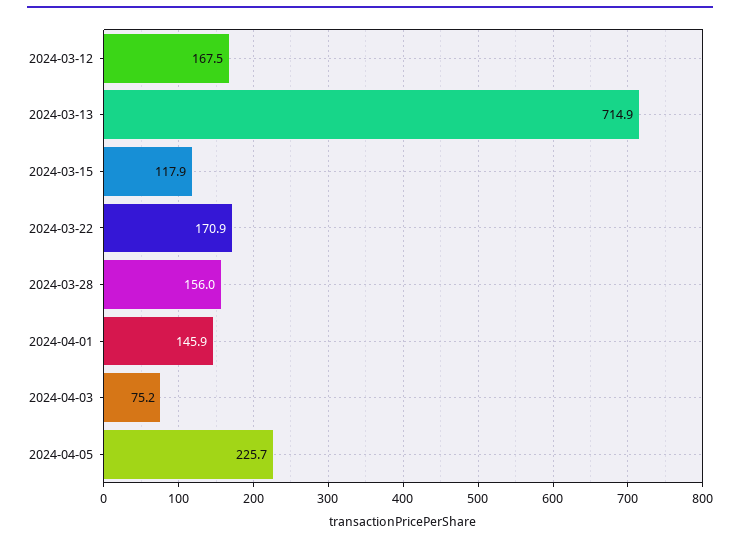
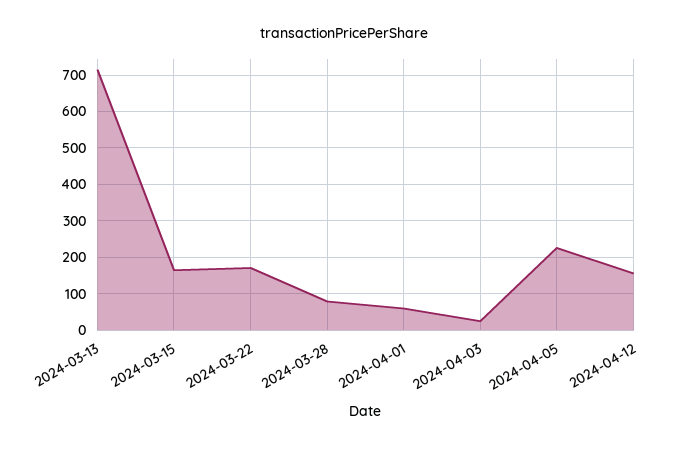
2024-03-12: 167.5 -> none
2024-03-15: 117.9 -> 160
2024-03-28: 156 -> 80
2024-04-01: 145.9 -> 60
2024-04-03: 75.2 -> 20
2024-04-12: none -> 160

